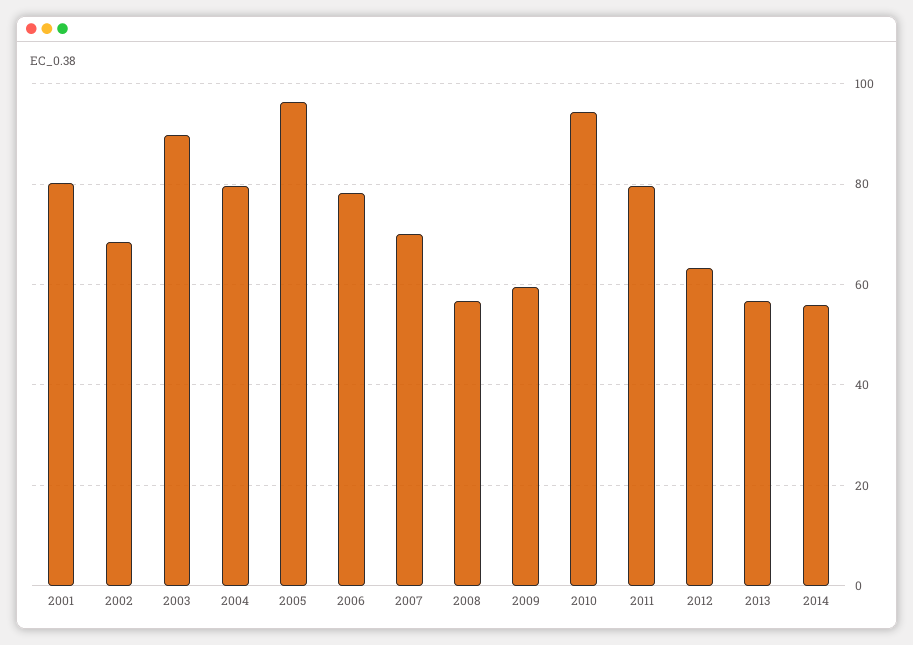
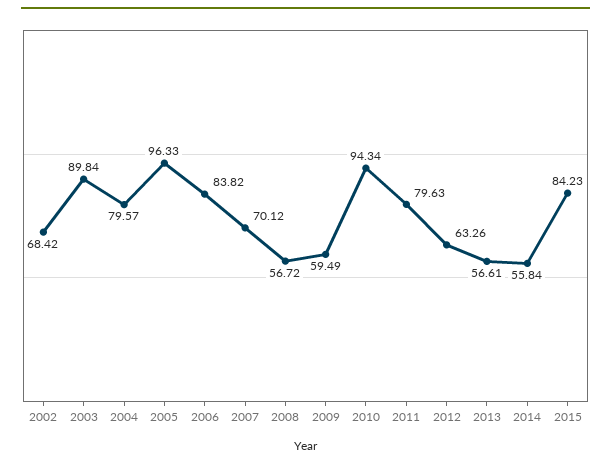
2001: 80 -> none
2006: 78 -> 83.82
2015: none -> 84.23

